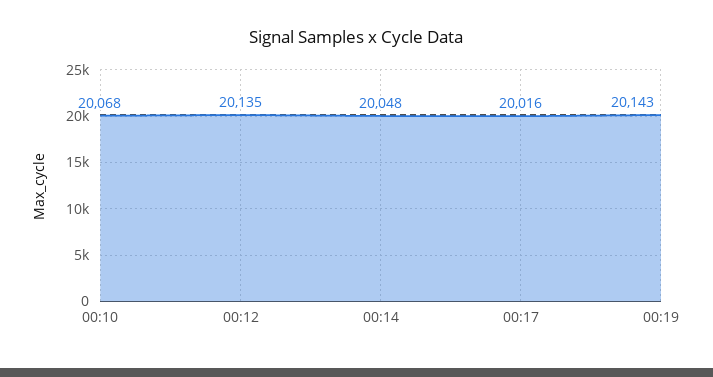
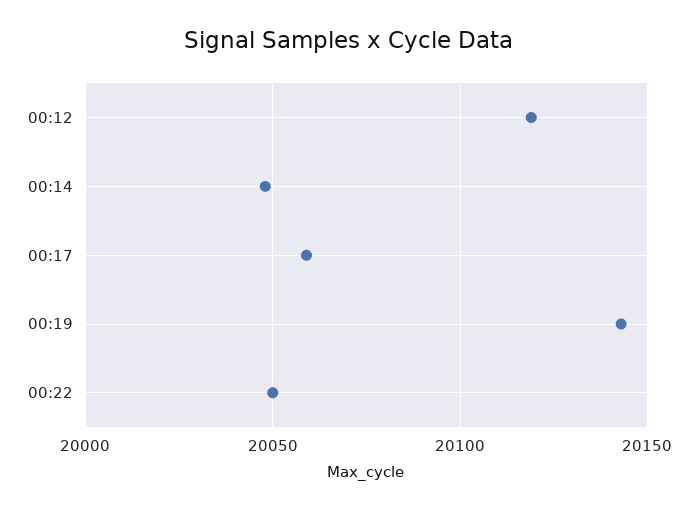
00:10: 20068 -> none
00:12: 20135 -> 20120
00:17: 20016 -> 20060
00:22: none -> 20050

